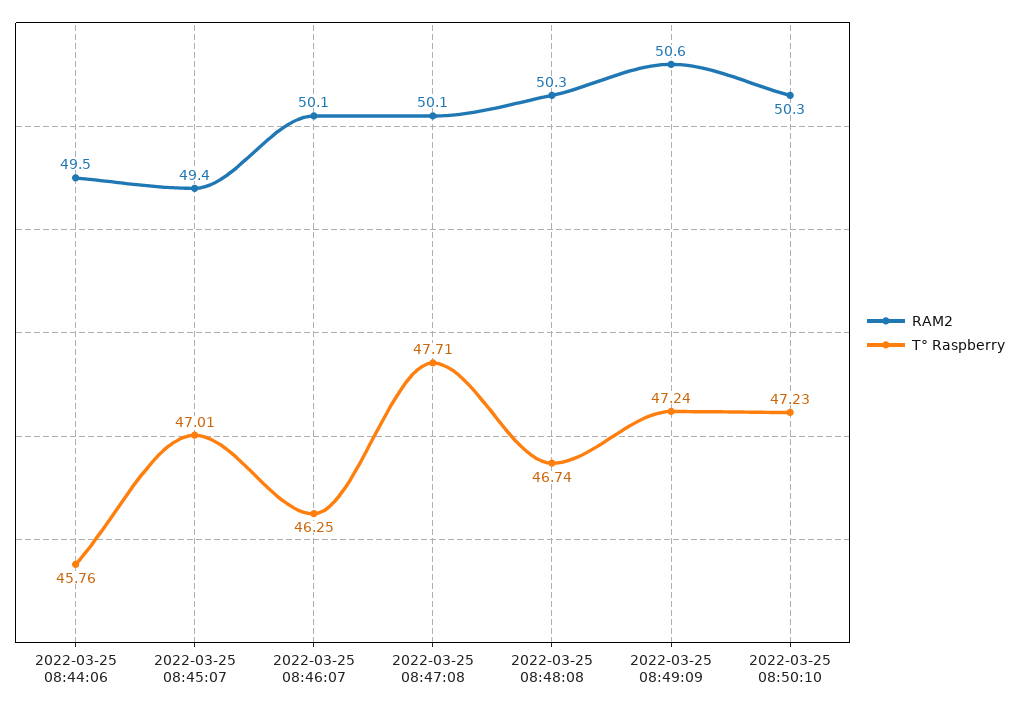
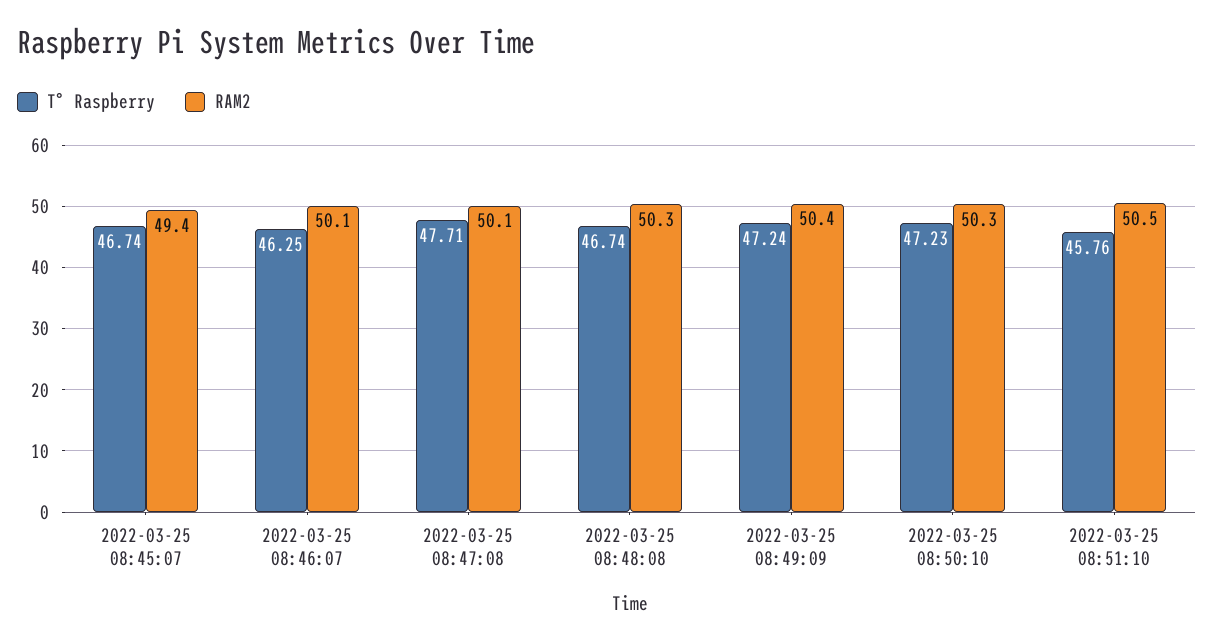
RAM2, 2022-03-25 08:44:06: 49.5 -> none
T° Raspberry, 2022-03-25 08:44:06: 45.76 -> none
T° Raspberry, 2022-03-25 08:45:07: 47.01 -> 46.74
RAM2, 2022-03-25 08:49:09: 50.6 -> 50.4
T° Raspberry, 2022-03-25 08:51:10: none -> 45.76
RAM2, 2022-03-25 08:51:10: none -> 50.5

